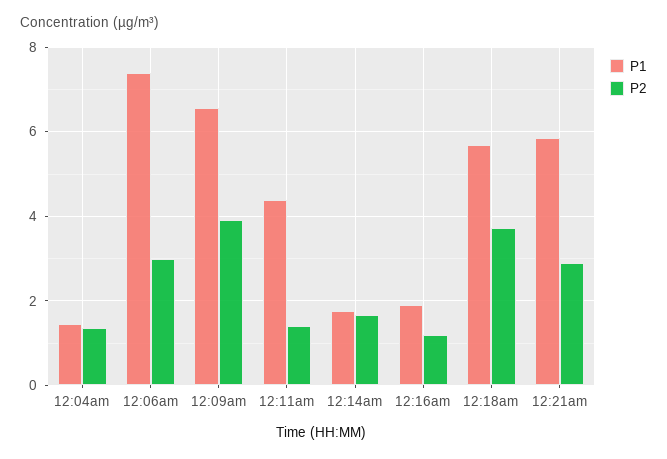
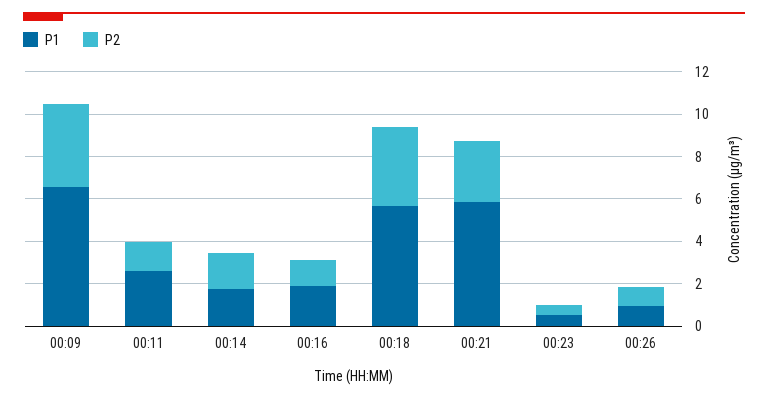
P1, 12:04am: 1.4 -> none
P2, 12:04am: 1.4 -> none
P1, 12:06am: 7.4 -> none
P2, 12:06am: 3 -> none
P1, 12:11am: 4.4 -> 2.5
P1, 00:23: none -> 0.5
P2, 00:23: none -> 0.5
P1, 00:26: none -> 1
P2, 00:26: none -> 1

